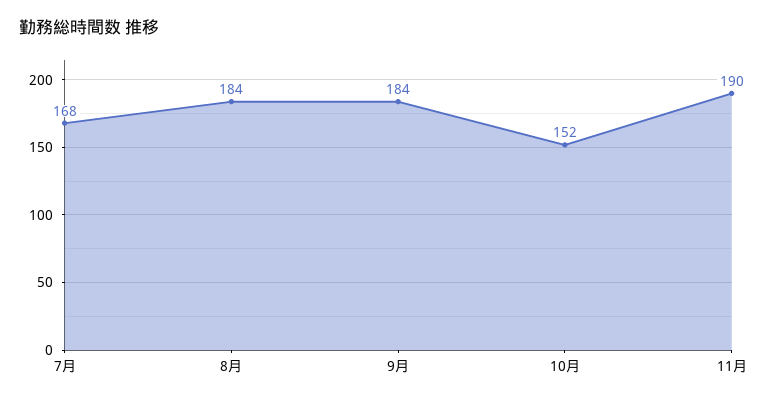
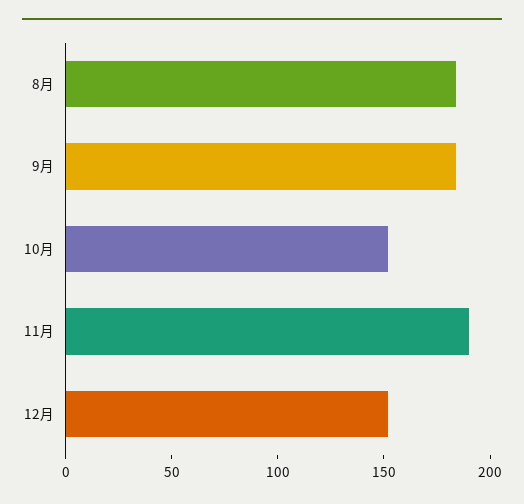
7月: 168 -> none
12月: none -> 150

